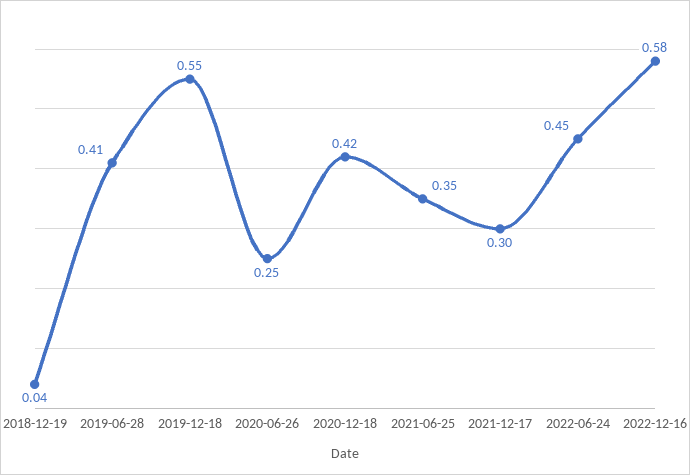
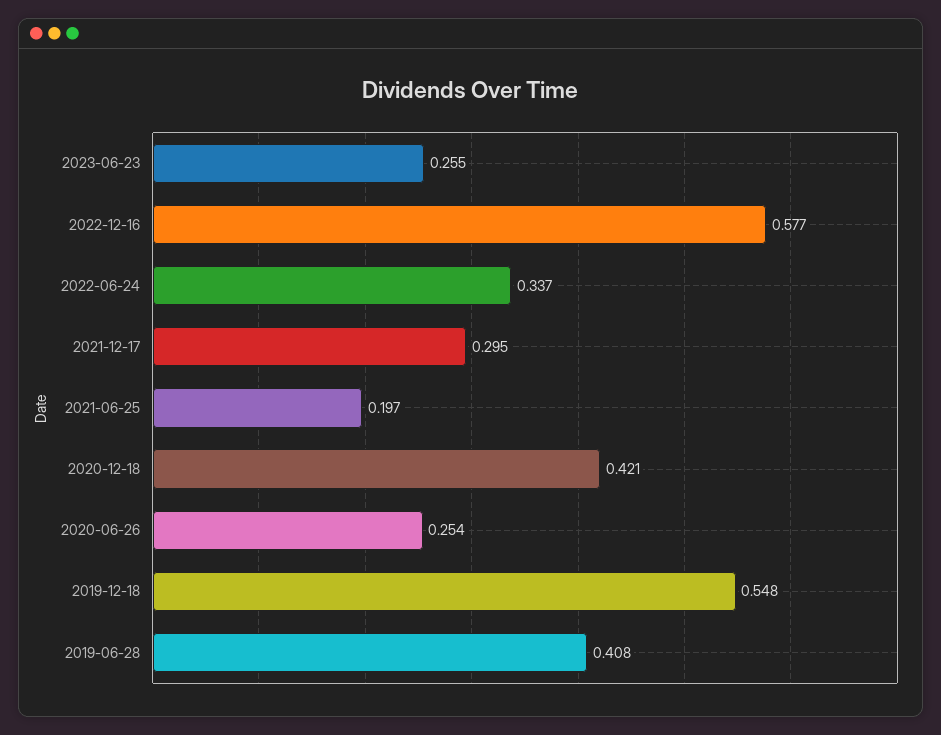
2018-12-19: 0.04 -> none
2021-06-25: 0.35 -> 0.197
2022-06-24: 0.45 -> 0.337
2023-06-23: none -> 0.255

